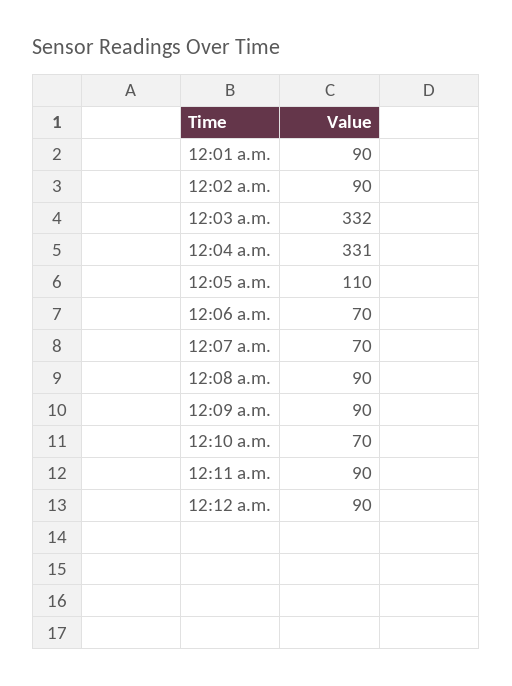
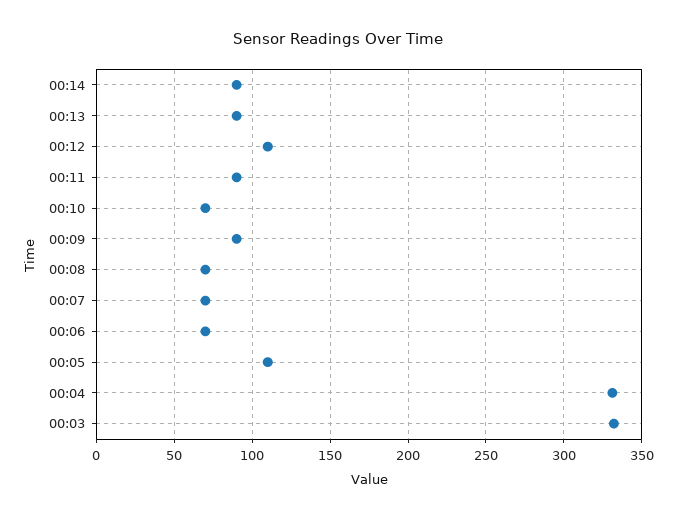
12:01 a.m.: 90 -> none
12:02 a.m.: 90 -> none
12:08 a.m.: 90 -> 70
12:12 a.m.: 90 -> 110
00:14: none -> 90
00:13: none -> 90

